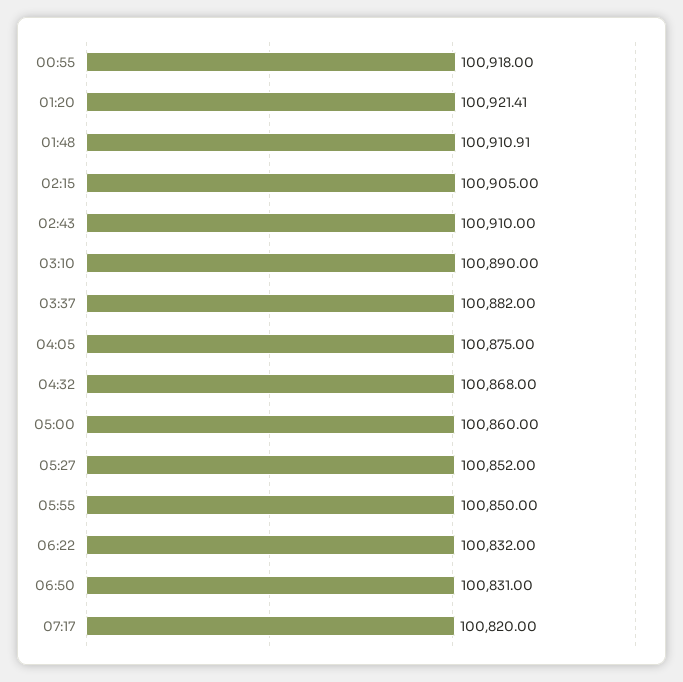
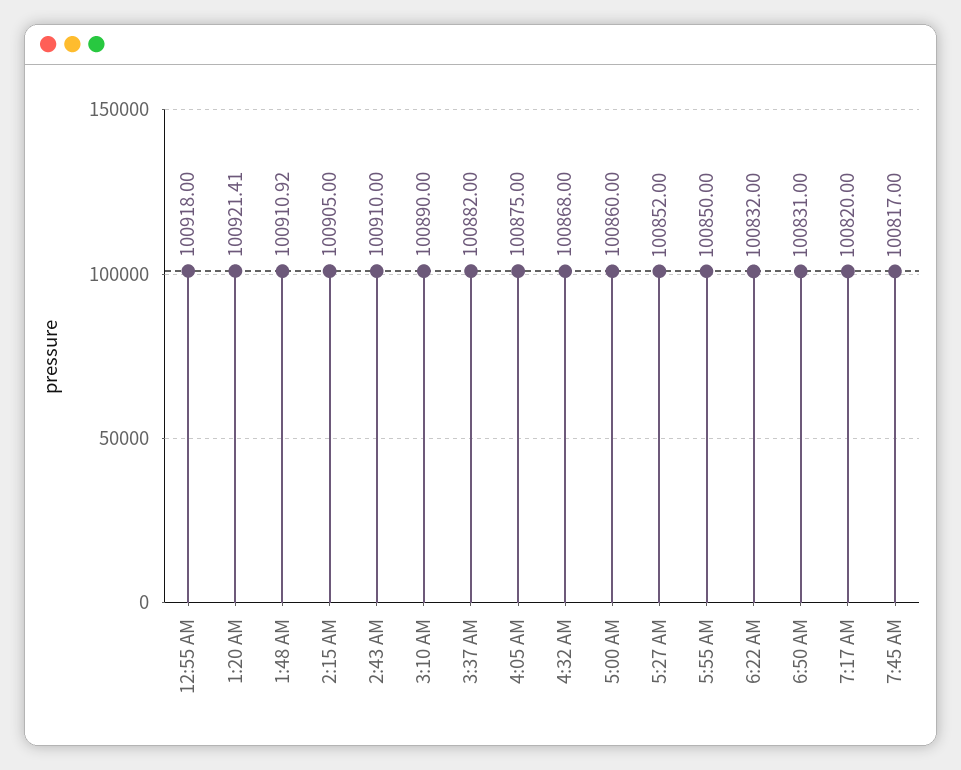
01:48: 100910.91 -> 100910.92
7:45 AM: none -> 100817

